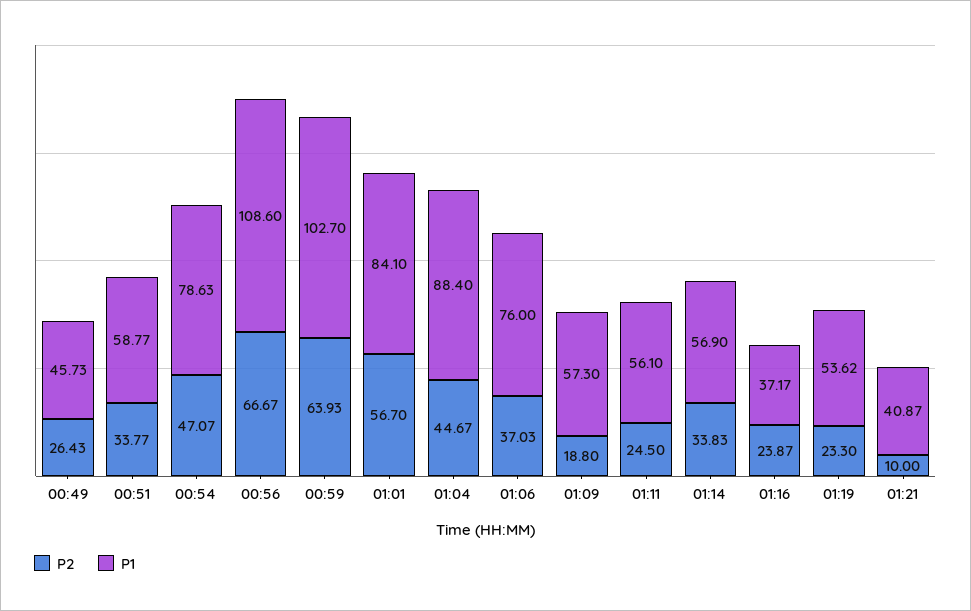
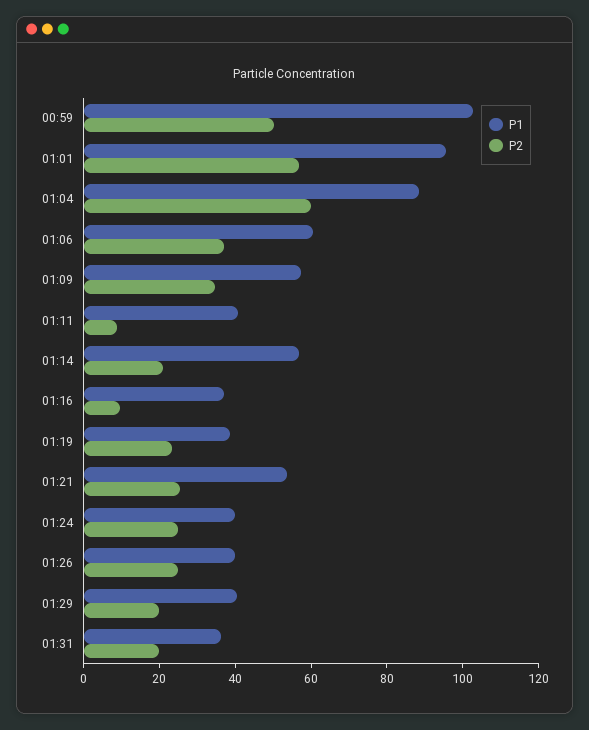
P2, 00:49: 26.43 -> none
P1, 00:49: 45.73 -> none
P2, 00:51: 33.77 -> none
P1, 00:51: 58.77 -> none
P2, 00:54: 47.07 -> none
P1, 00:54: 78.63 -> none
P2, 00:56: 66.67 -> none
P1, 00:56: 108.6 -> none
P2, 00:59: 63.93 -> 50
P1, 01:01: 84.1 -> 95
P2, 01:04: 44.67 -> 60
P1, 01:06: 76 -> 60
P2, 01:09: 18.8 -> 35
P2, 01:11: 24.5 -> 10
P1, 01:11: 56.1 -> 40
P2, 01:14: 33.83 -> 20
P2, 01:16: 23.87 -> 10
P1, 01:19: 53.62 -> 40
P2, 01:21: 10 -> 25
P1, 01:21: 40.87 -> 55
P1, 01:24: none -> 40
P2, 01:24: none -> 25
P1, 01:26: none -> 40
P2, 01:26: none -> 25
P1, 01:29: none -> 40
P2, 01:29: none -> 20
P1, 01:31: none -> 35
P2, 01:31: none -> 20

